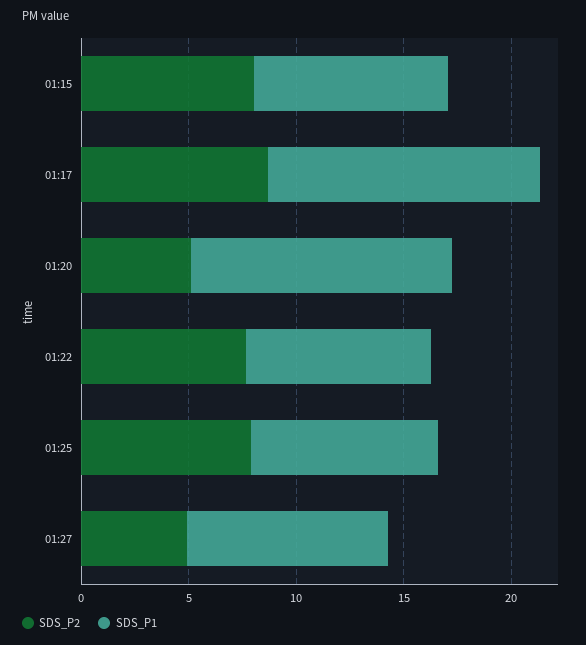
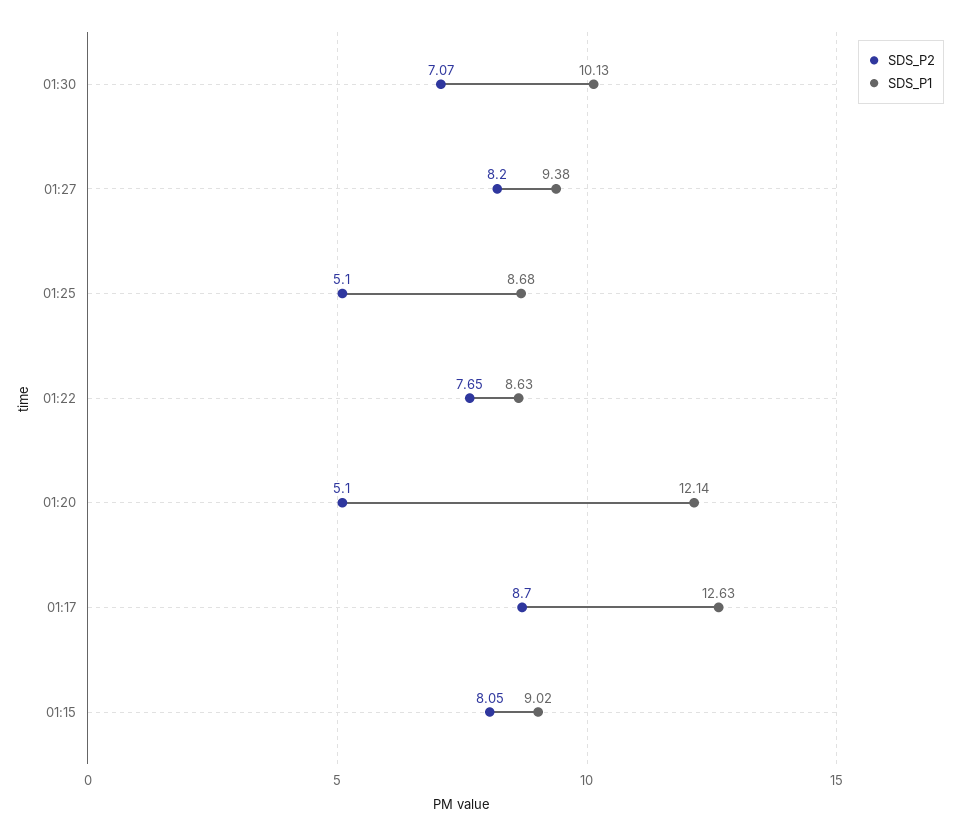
SDS_P2, 01:25: 8 -> 5.1
SDS_P2, 01:27: 5 -> 8.2
SDS_P2, 01:30: none -> 7.07
SDS_P1, 01:30: none -> 10.13

